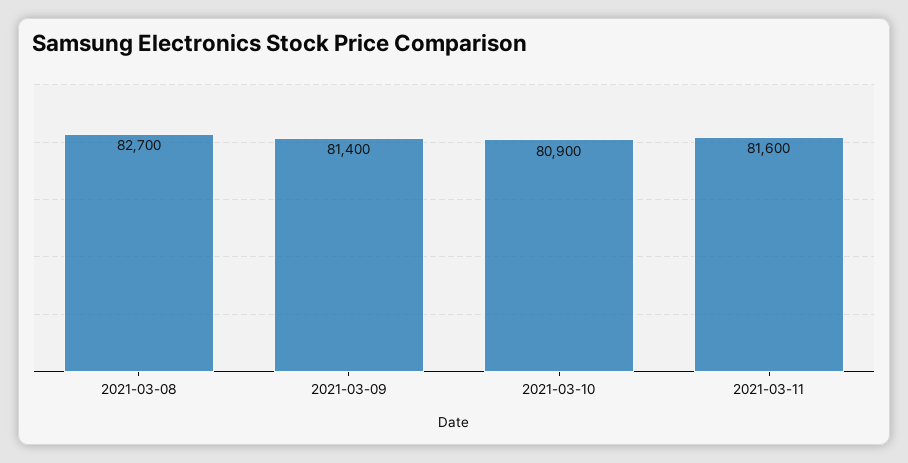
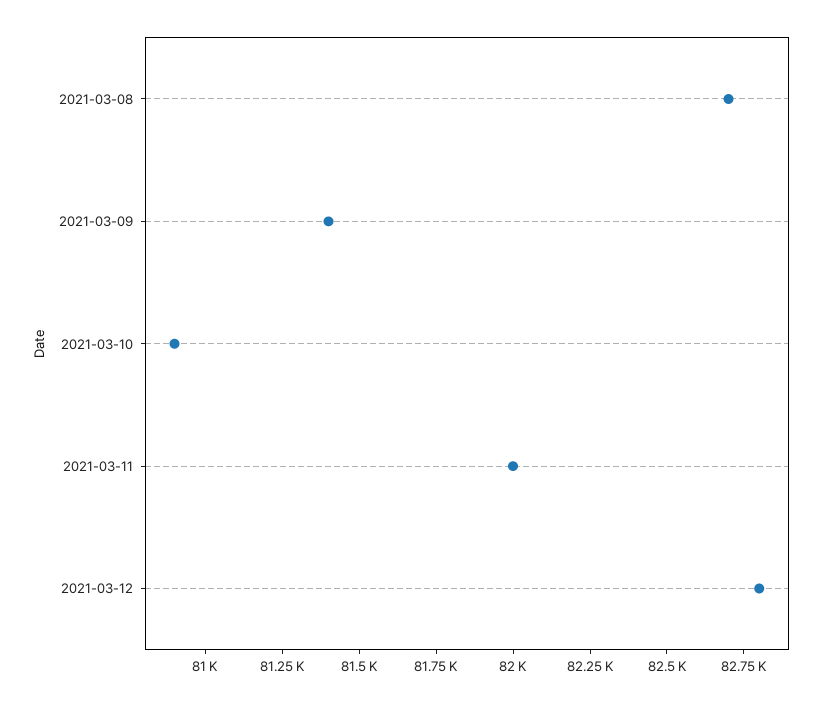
2021-03-11: 81600 -> 82000
2021-03-12: none -> 82800

